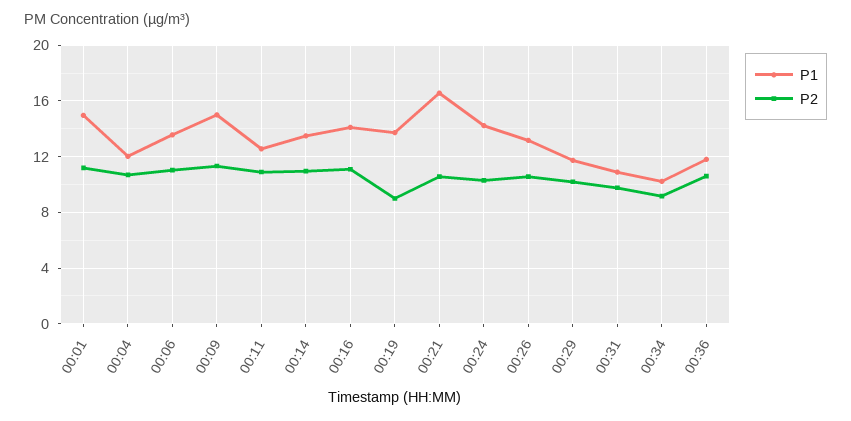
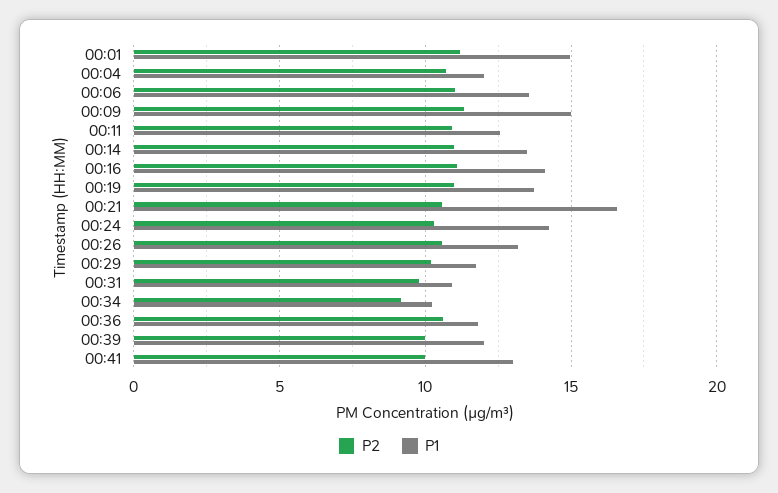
P2, 00:19: 9 -> 11
P2, 00:39: none -> 10
P1, 00:39: none -> 12
P2, 00:41: none -> 10
P1, 00:41: none -> 13

